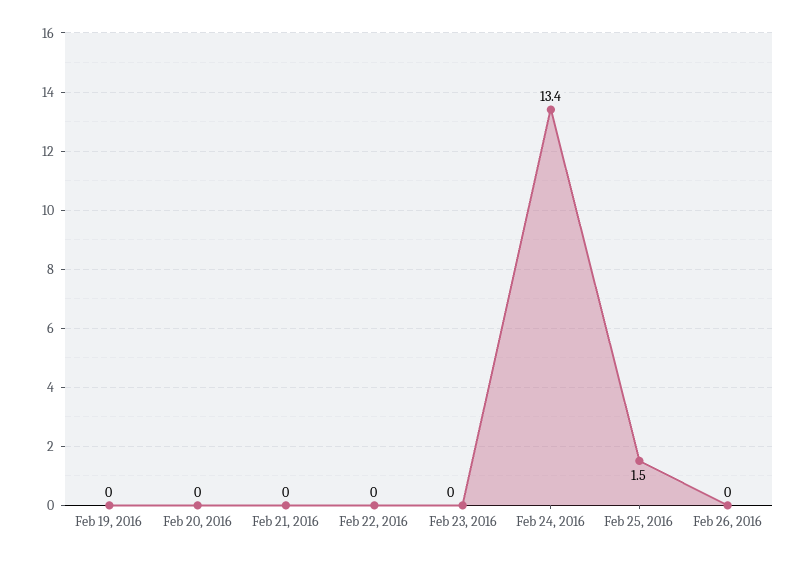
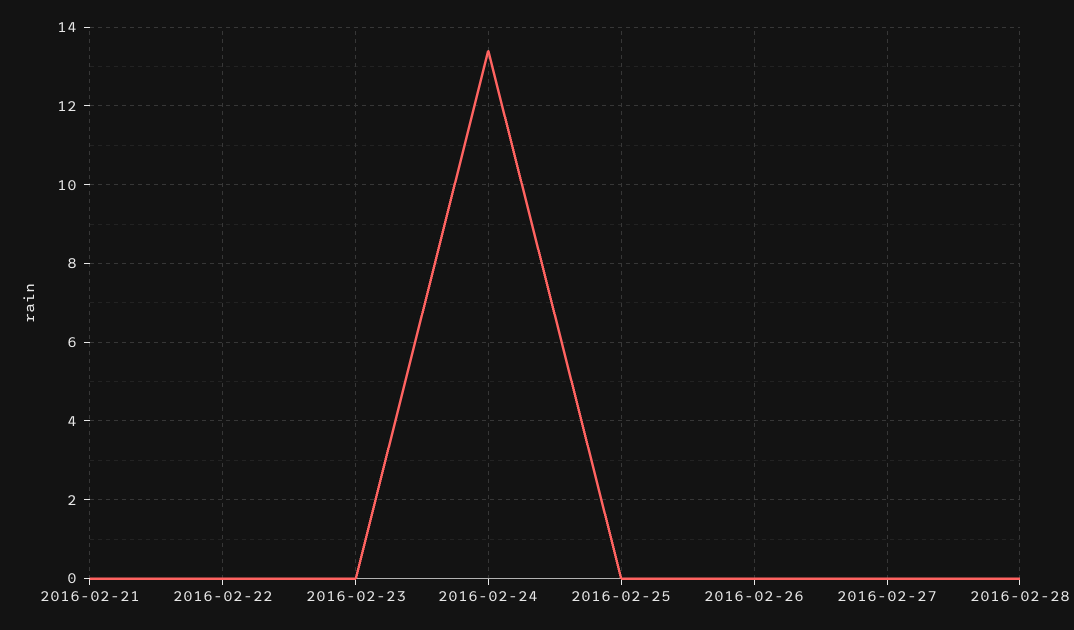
Feb 19, 2016: 0 -> none
Feb 20, 2016: 0 -> none
Feb 25, 2016: 1.5 -> 0
2016-02-27: none -> 0
2016-02-28: none -> 0

